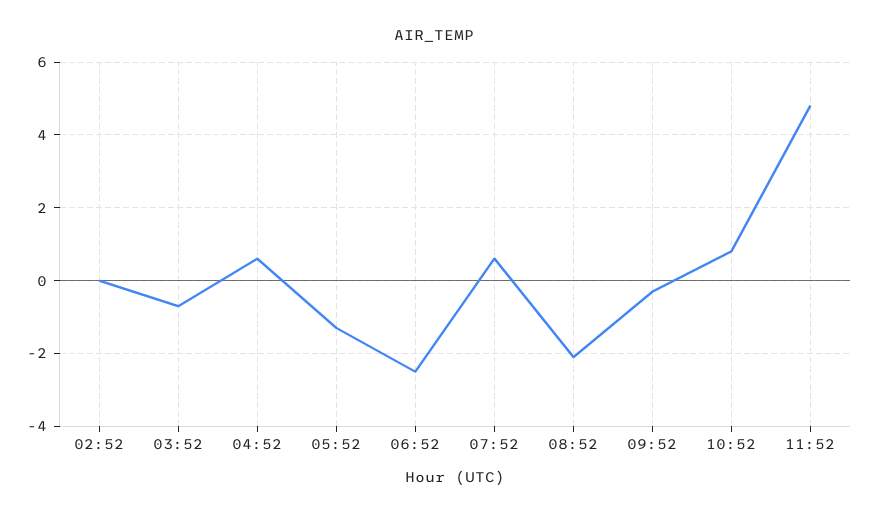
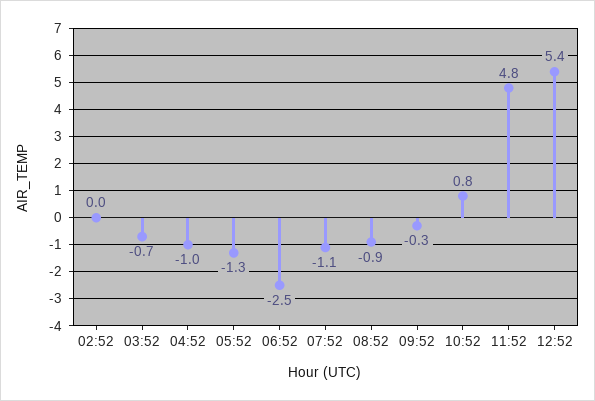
04:52: 0.5 -> -1
07:52: 0.5 -> -1.1
08:52: -2 -> -0.9
12:52: none -> 5.4

